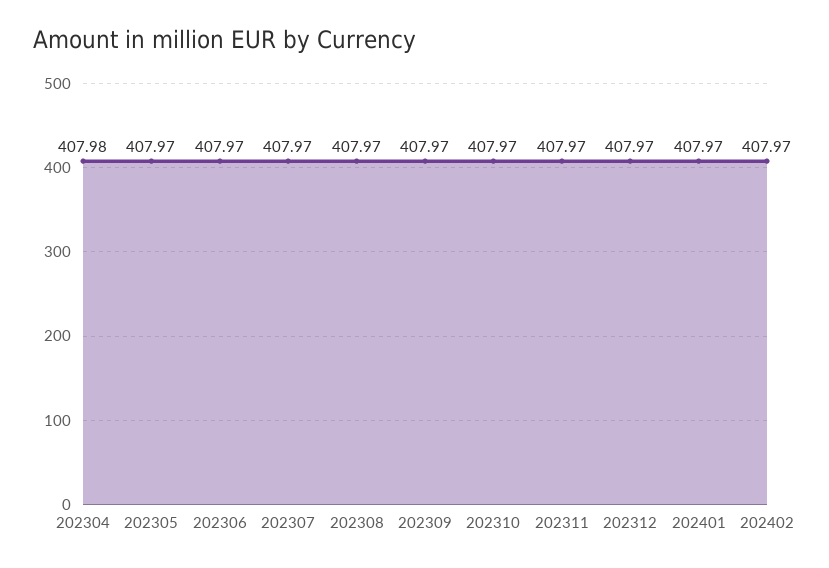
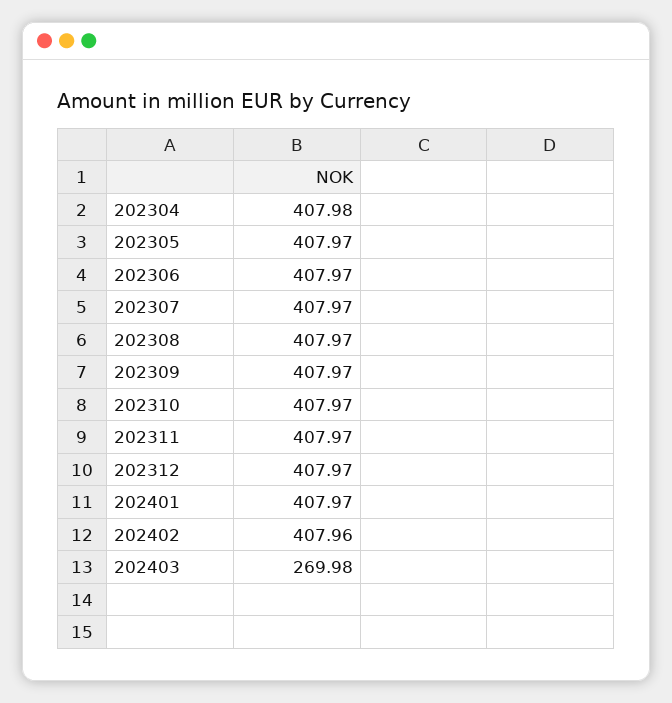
202402: 407.97 -> 407.96
202403: none -> 269.98

